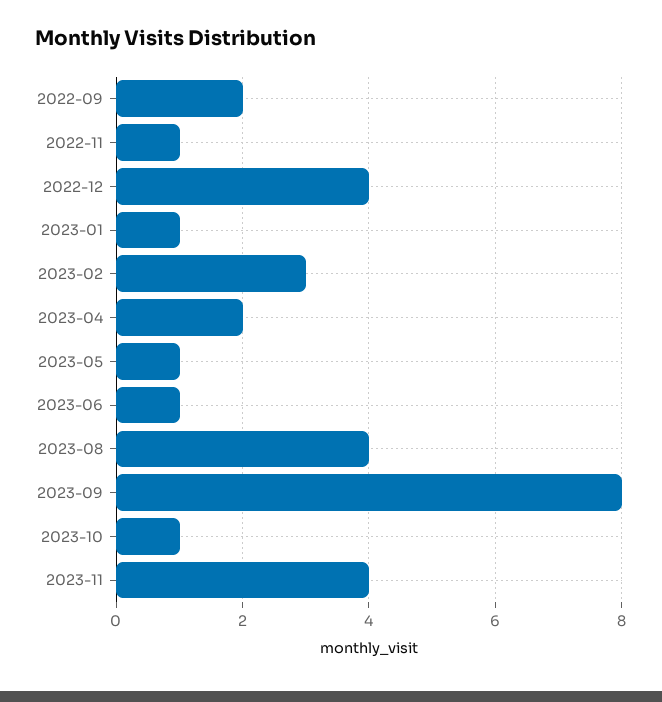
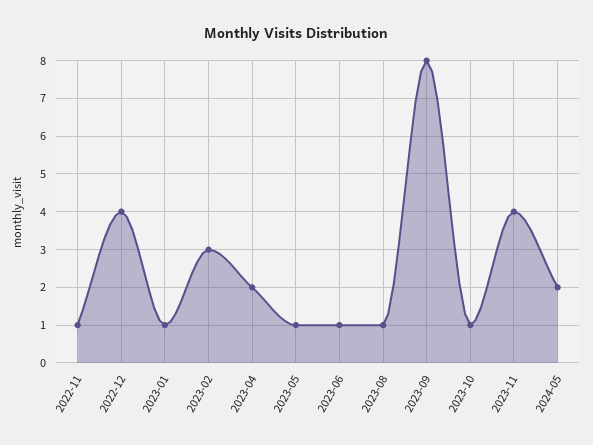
2022-09: 2 -> none
2023-08: 4 -> 1
2024-05: none -> 2

